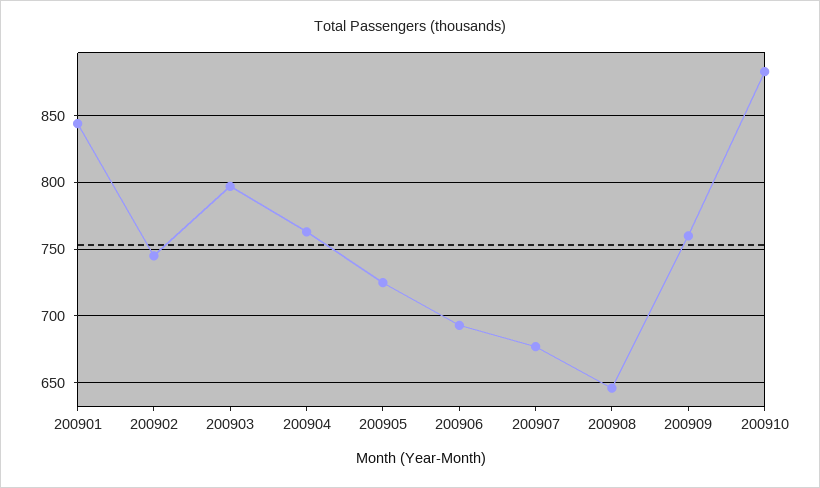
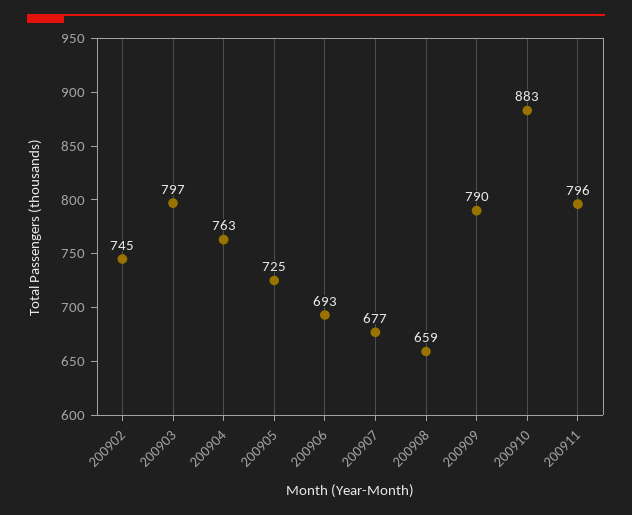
200901: 845 -> none
200908: 645 -> 659
200909: 760 -> 790
200911: none -> 796

